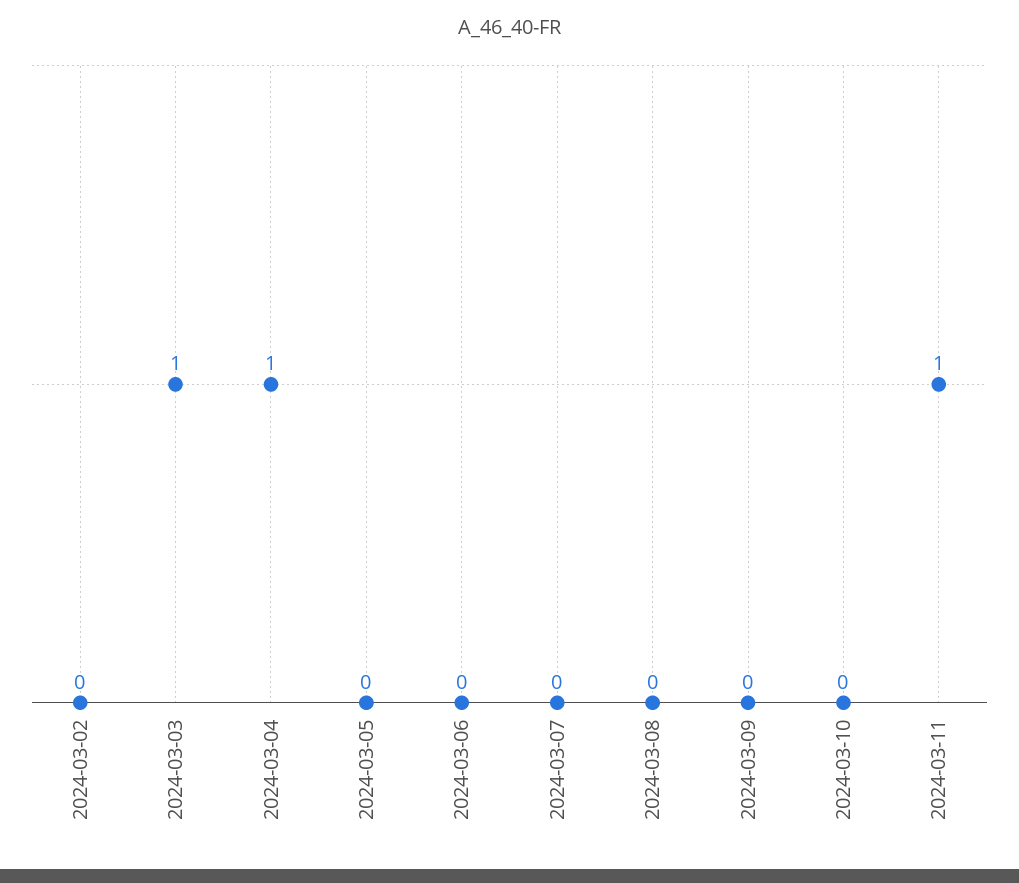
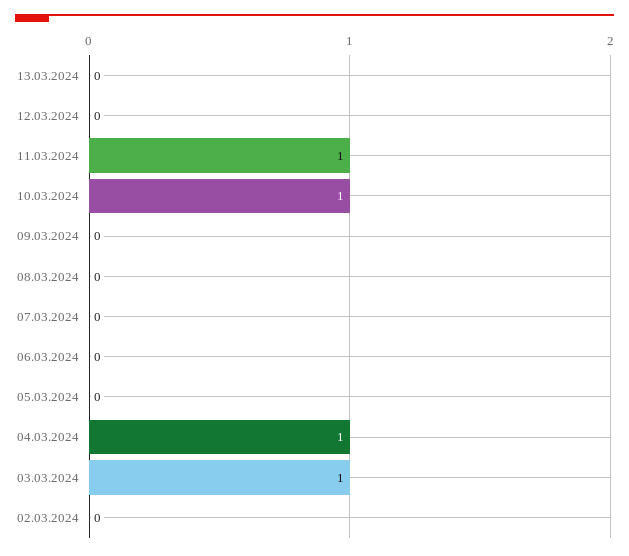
2024-03-10: 0 -> 1
13.03.2024: none -> 0
12.03.2024: none -> 0

